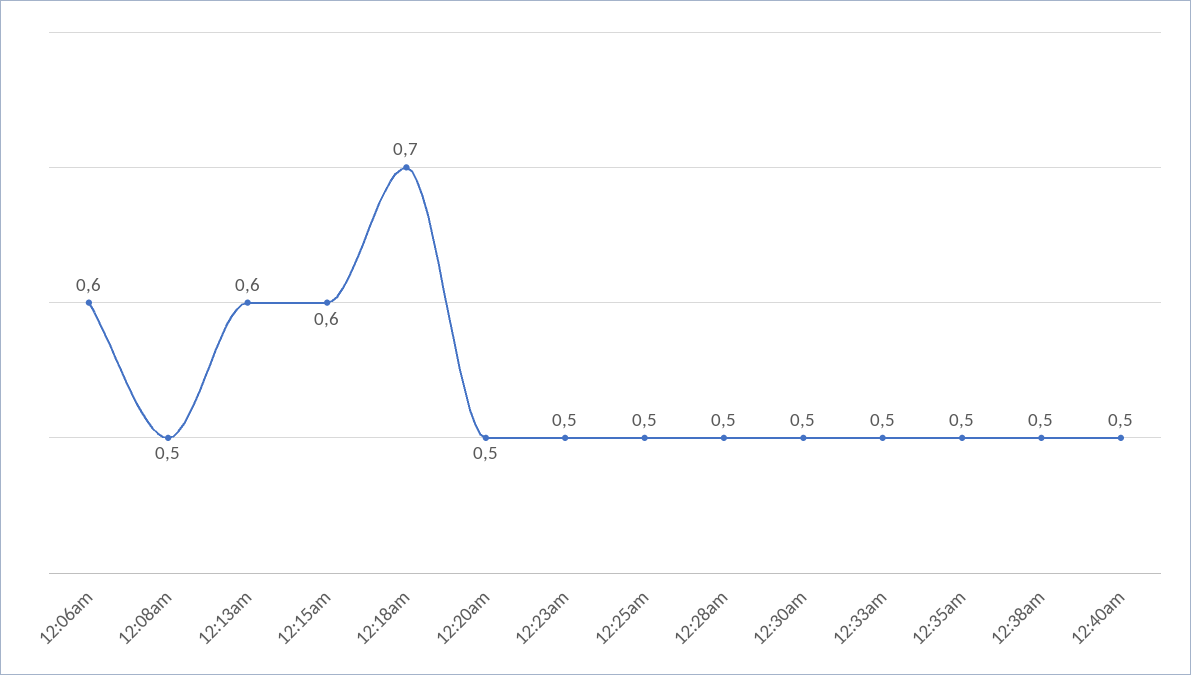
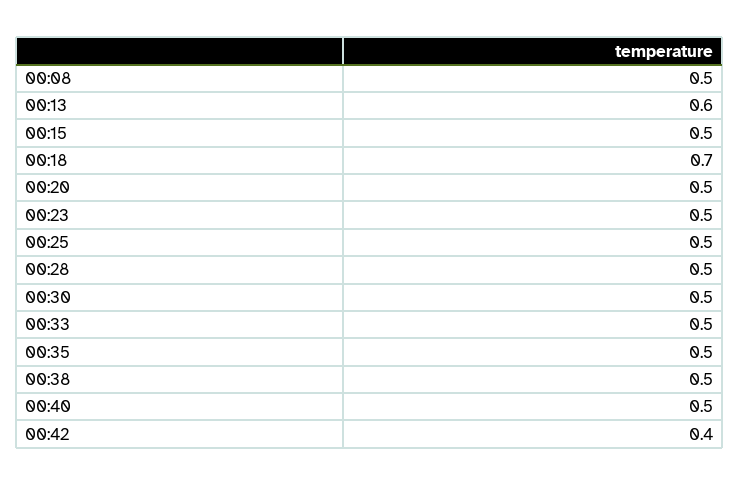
12:06am: 0.6 -> none
12:15am: 0.6 -> 0.5
00:42: none -> 0.4

